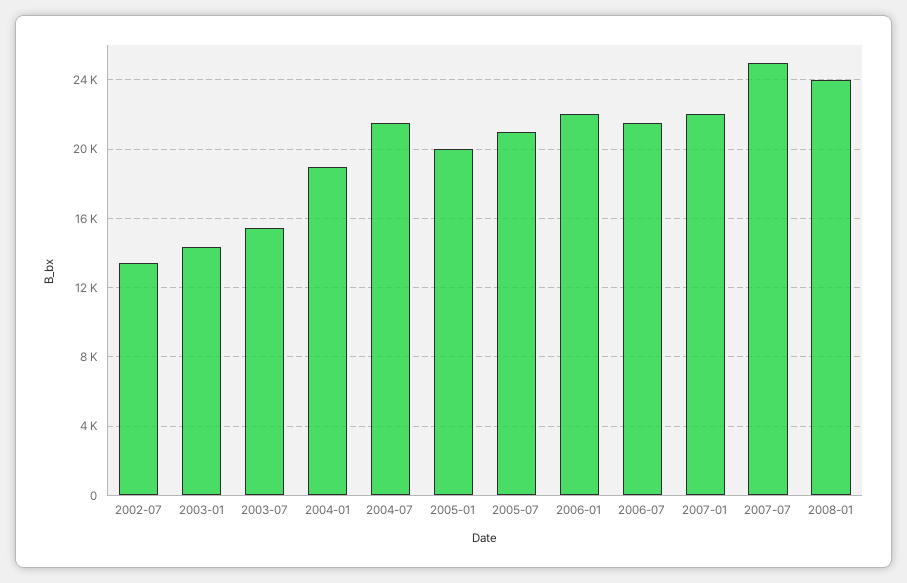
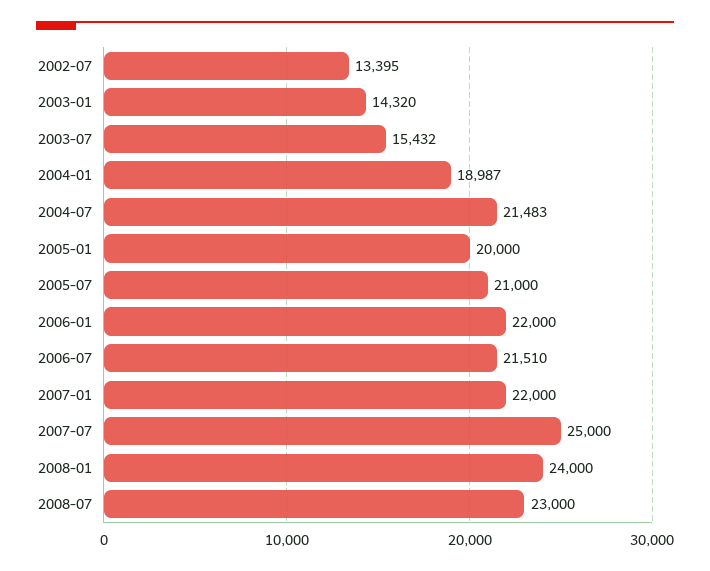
2008-07: none -> 23000

